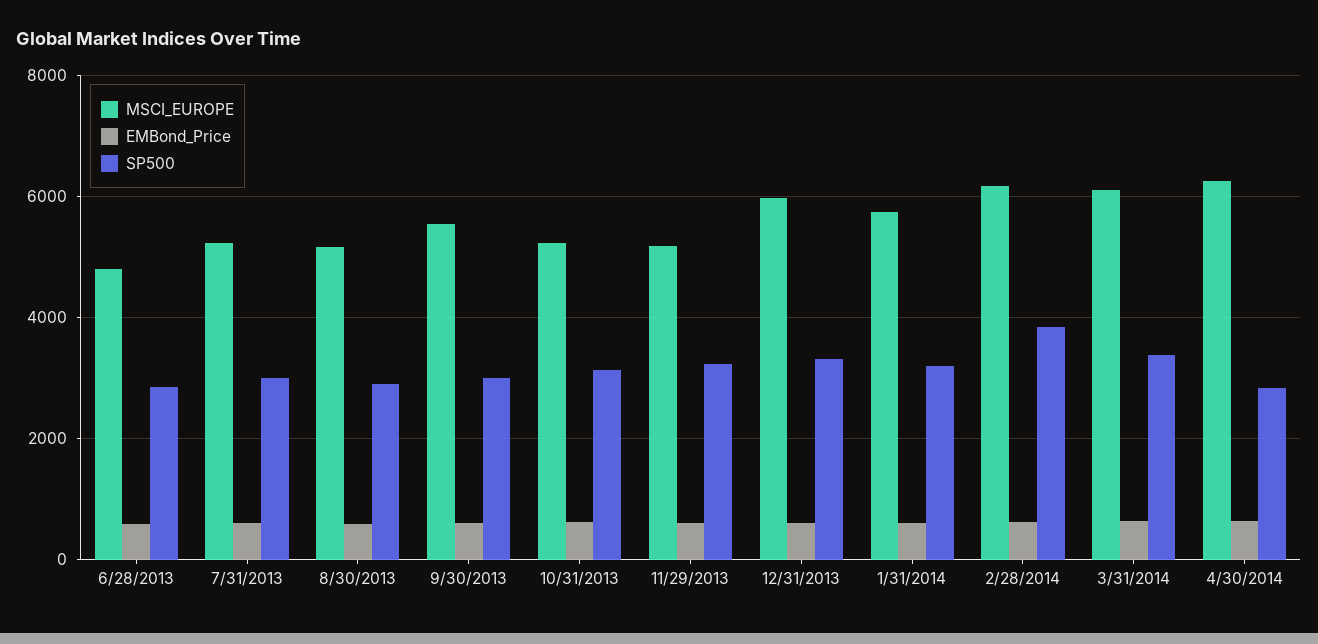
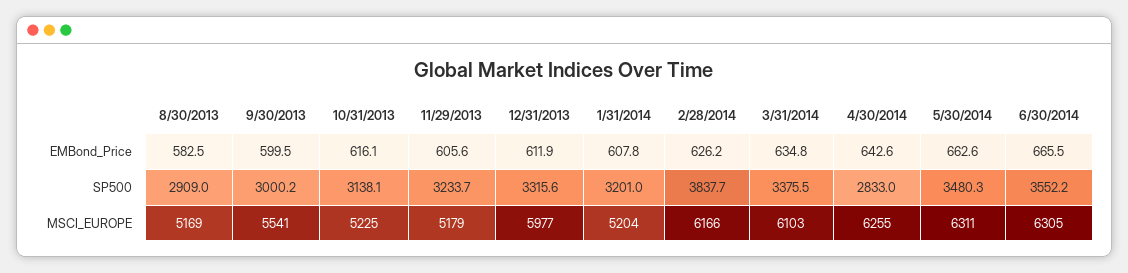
MSCI_EUROPE, 6/28/2013: 4800 -> none
EMBond_Price, 6/28/2013: 600 -> none
SP500, 6/28/2013: 2800 -> none
MSCI_EUROPE, 7/31/2013: 5200 -> none
EMBond_Price, 7/31/2013: 600 -> none
SP500, 7/31/2013: 3000 -> none
MSCI_EUROPE, 1/31/2014: 5800 -> 5204
EMBond_Price, 5/30/2014: none -> 662.6
EMBond_Price, 6/30/2014: none -> 665.5
SP500, 5/30/2014: none -> 3480.3
SP500, 6/30/2014: none -> 3552.2
MSCI_EUROPE, 5/30/2014: none -> 6311
MSCI_EUROPE, 6/30/2014: none -> 6305

